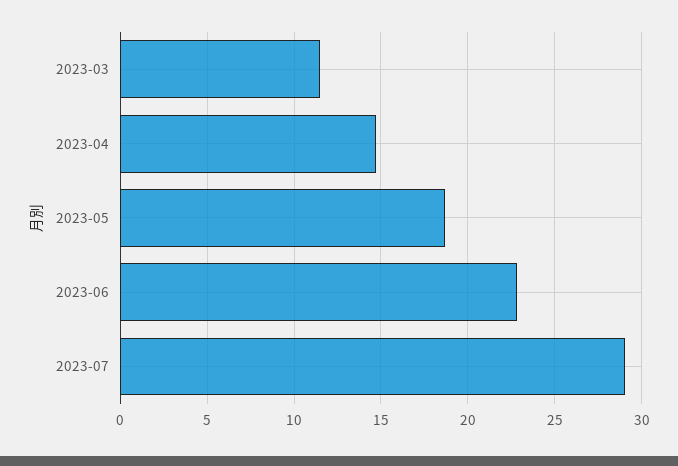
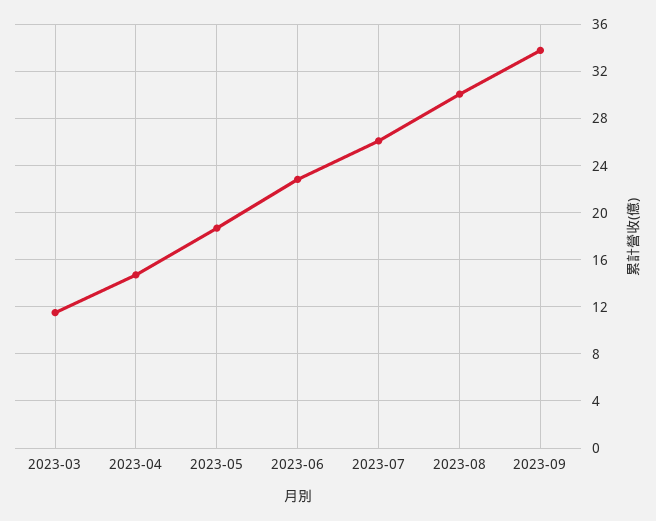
2023-07: 29 -> 26
2023-08: none -> 30
2023-09: none -> 34

